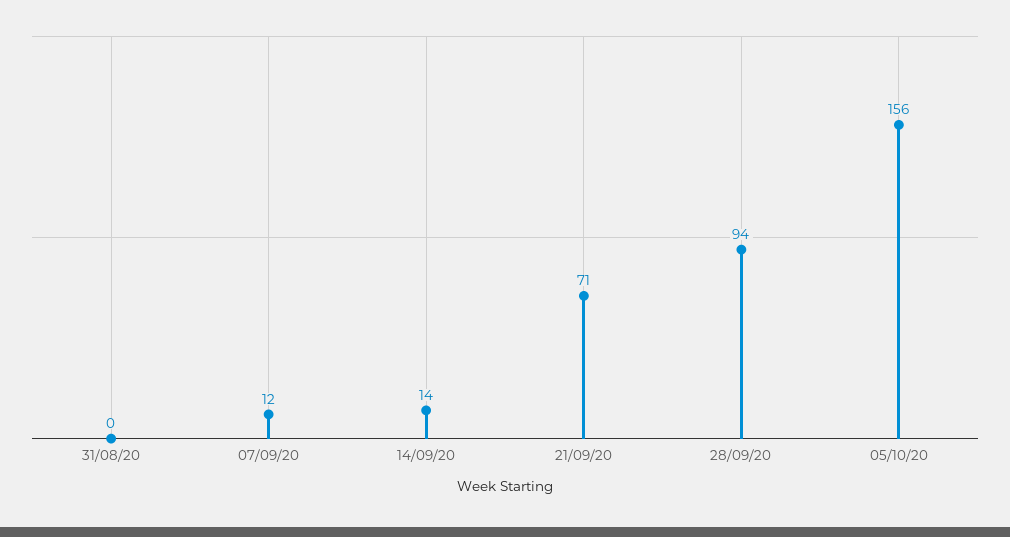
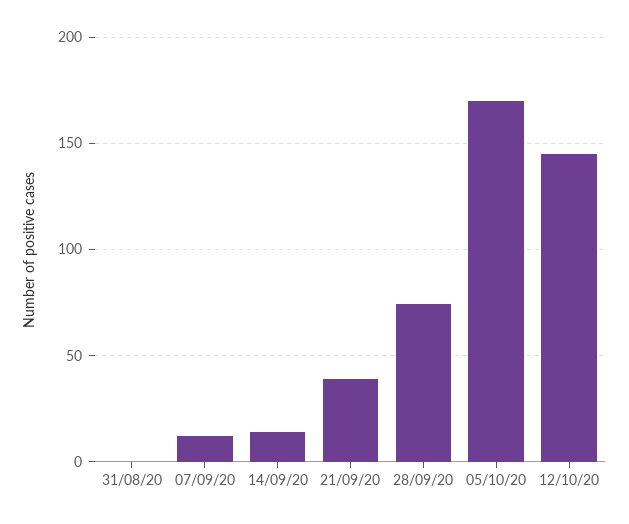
21/09/20: 71 -> 40
28/09/20: 94 -> 75
05/10/20: 156 -> 170
12/10/20: none -> 145

